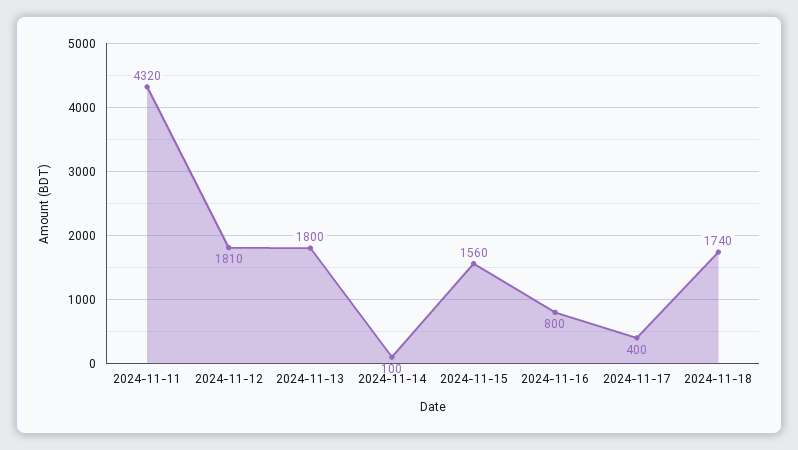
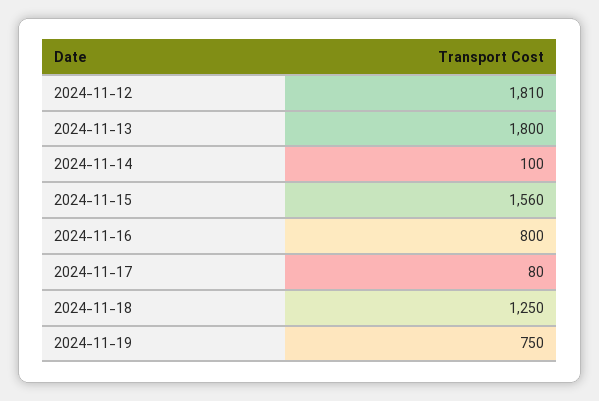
2024-11-11: 4320 -> none
2024-11-17: 400 -> 80
2024-11-18: 1740 -> 1250
2024-11-19: none -> 750

